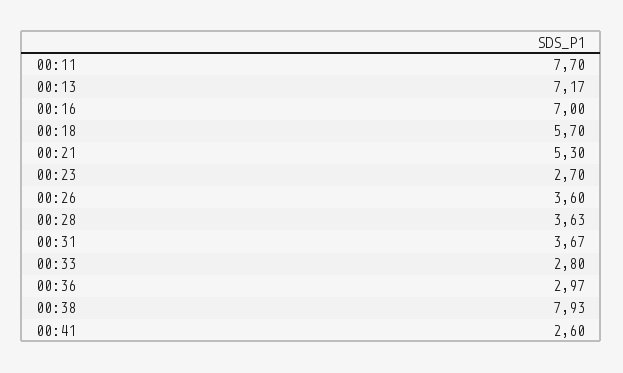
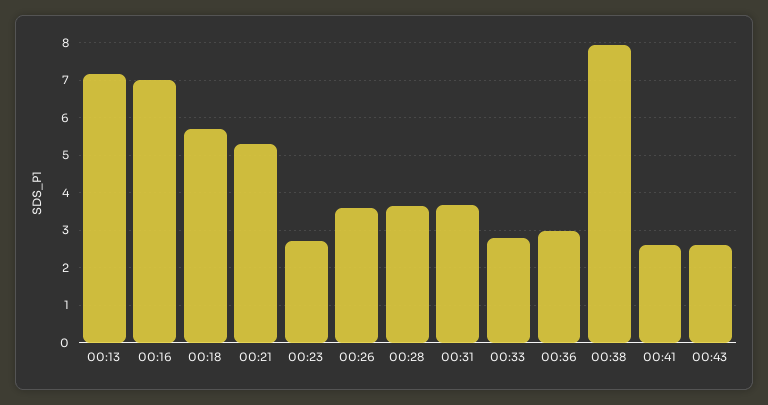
00:11: 7.7 -> none
00:43: none -> 2.6

